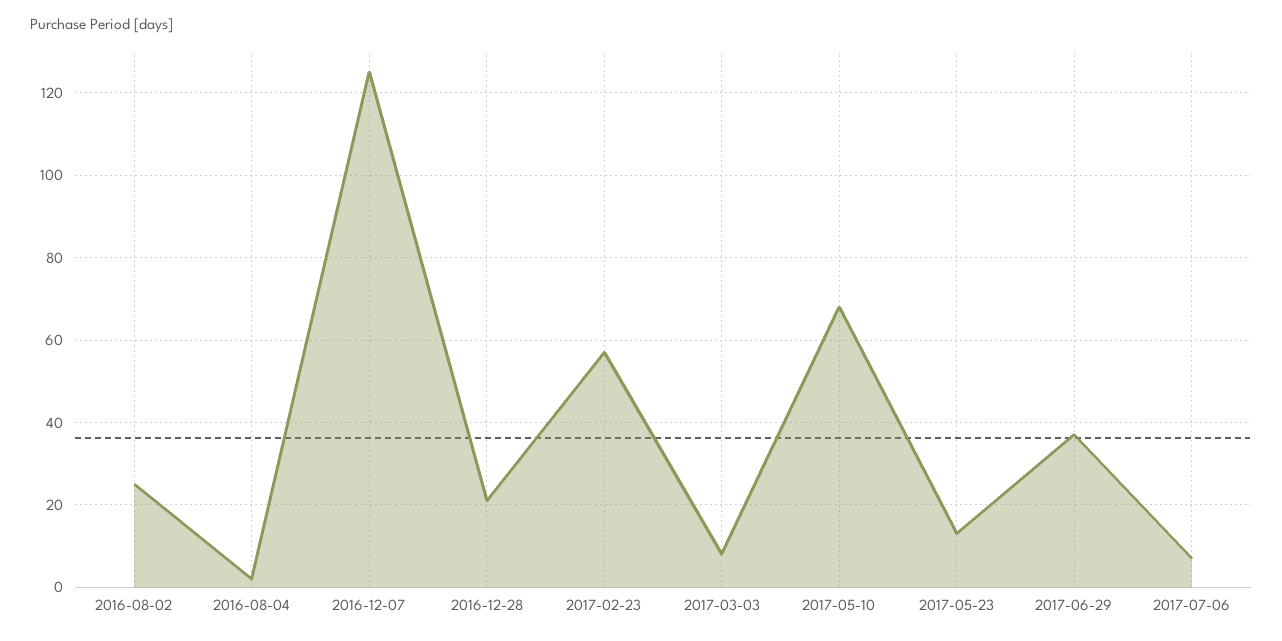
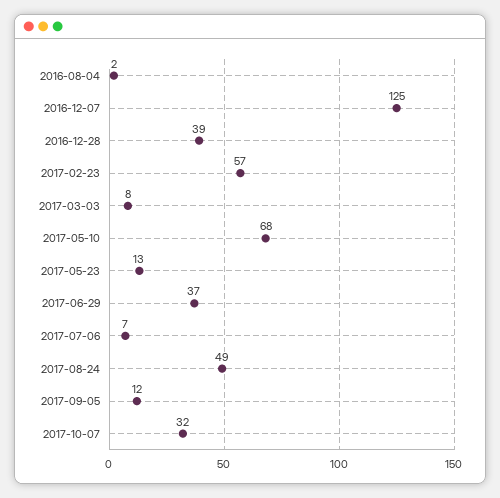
2016-08-02: 25 -> none
2016-12-28: 20 -> 39
2017-08-24: none -> 49
2017-09-05: none -> 12
2017-10-07: none -> 32

